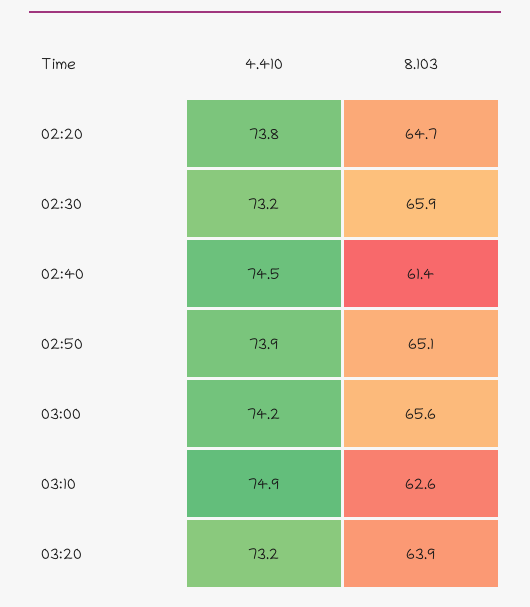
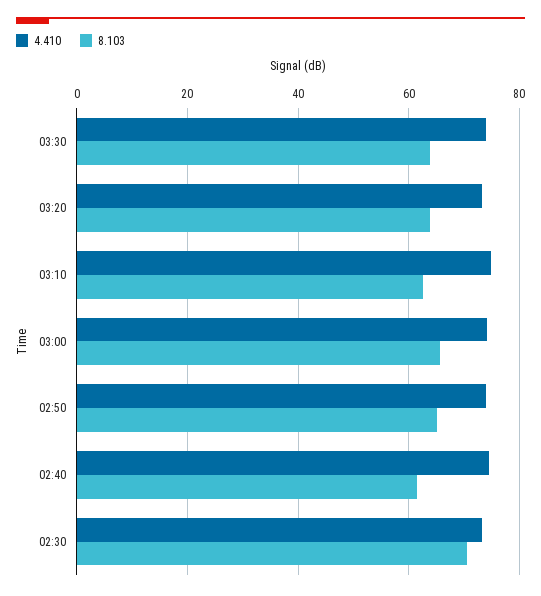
4.410, 02:20: 73.8 -> none
8.103, 02:20: 64.7 -> none
8.103, 02:30: 65.9 -> 70
4.410, 03:30: none -> 74
8.103, 03:30: none -> 64

